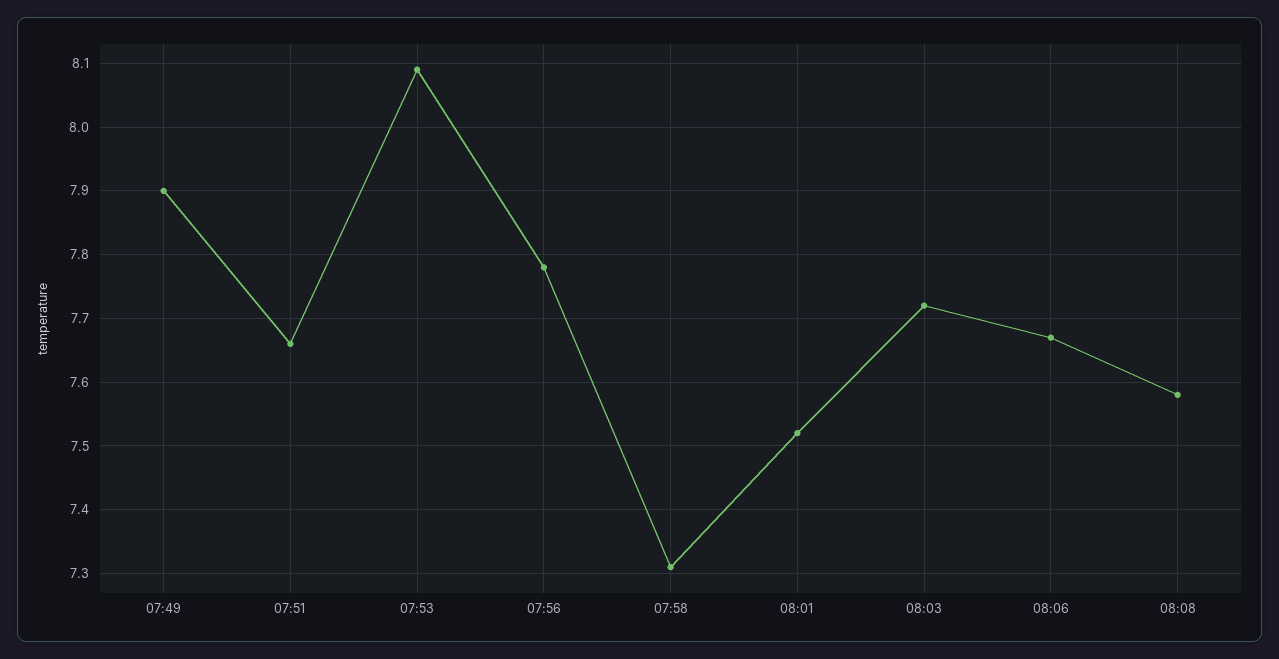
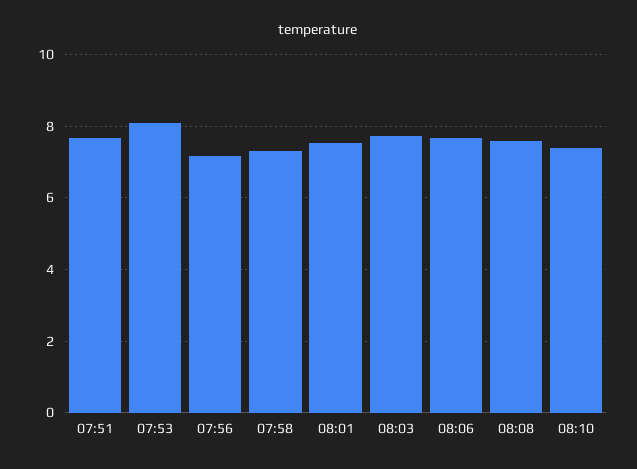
07:49: 7.9 -> none
07:56: 7.78 -> 7.2
08:10: none -> 7.4

